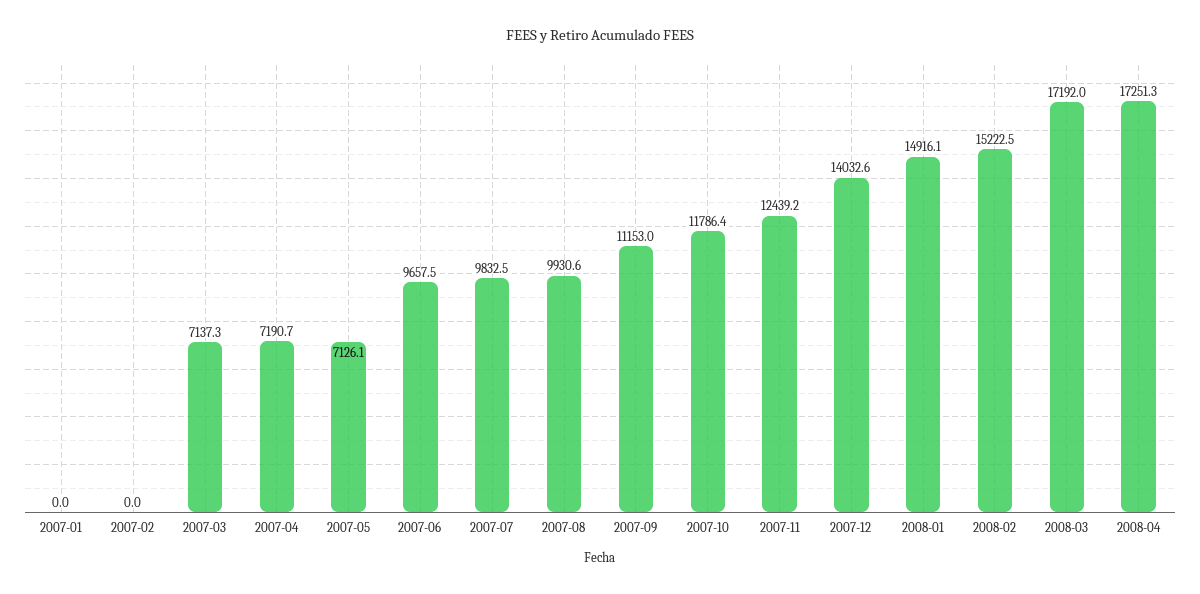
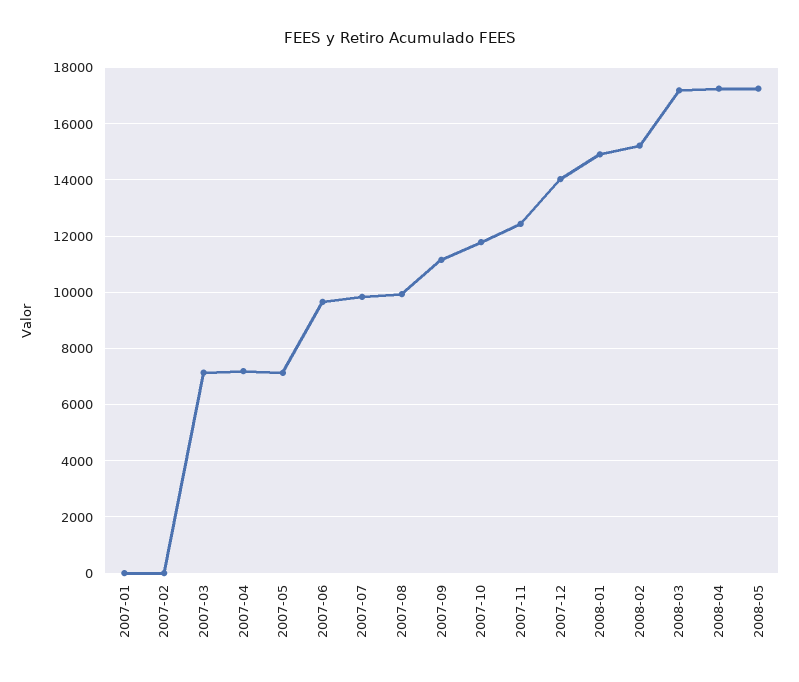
2008-05: none -> 17250

